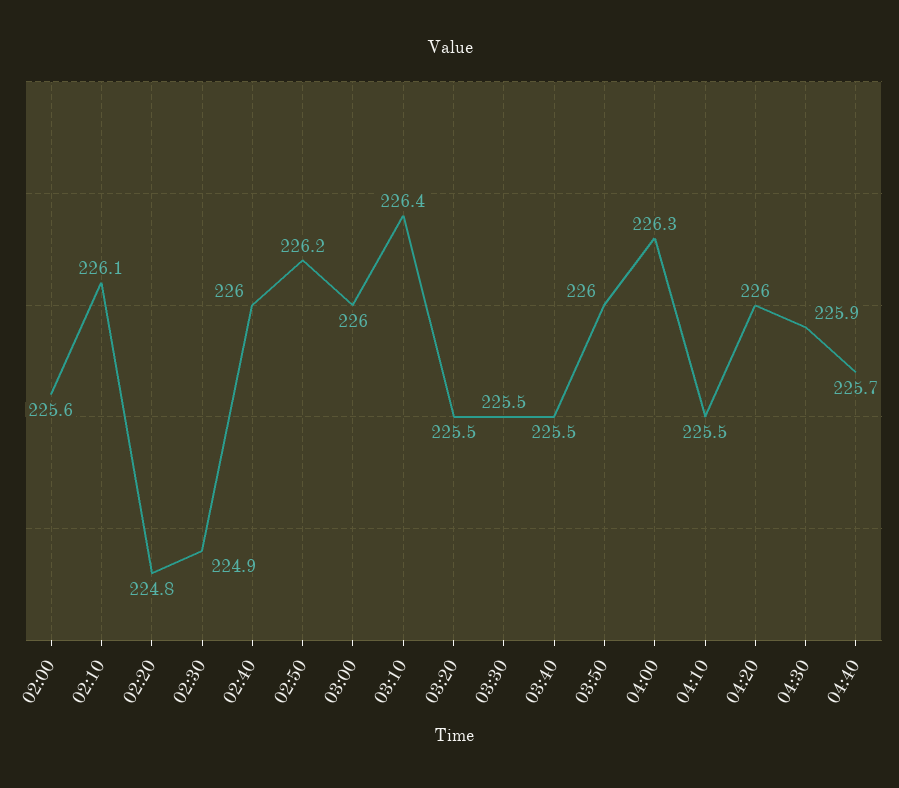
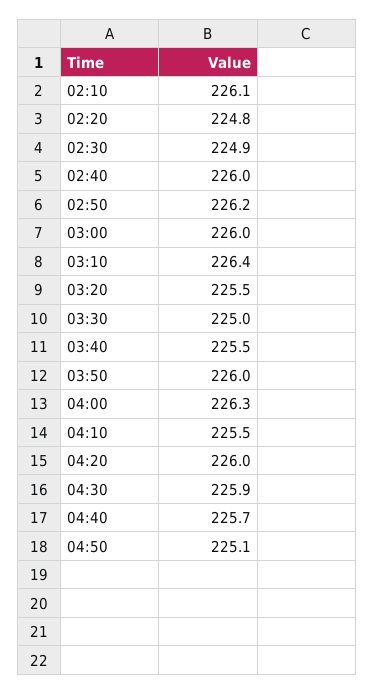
02:00: 225.6 -> none
03:30: 225.5 -> 225
04:50: none -> 225.1

